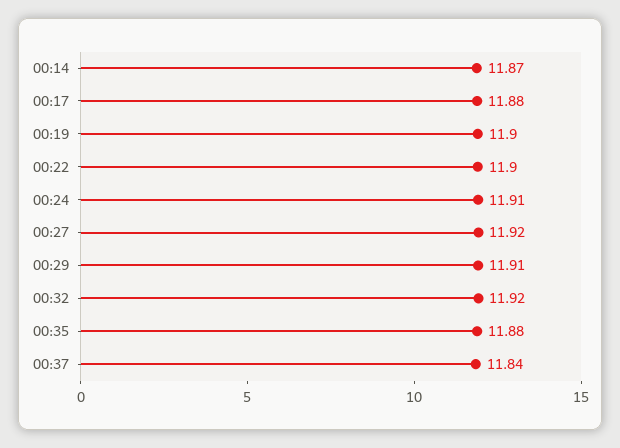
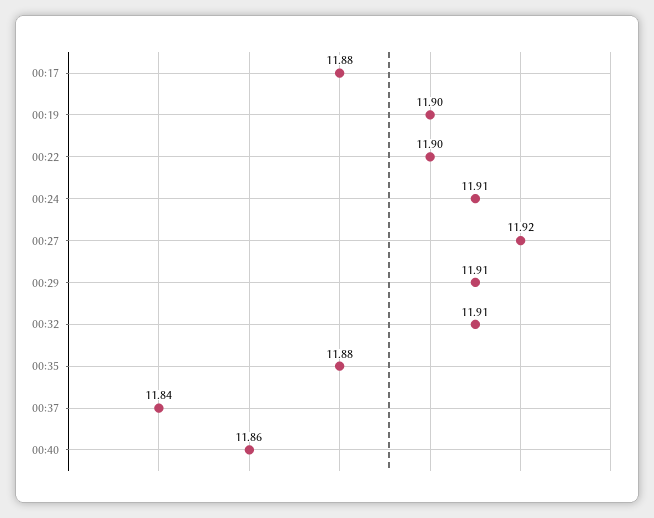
00:14: 11.87 -> none
00:32: 11.92 -> 11.91
00:40: none -> 11.86

